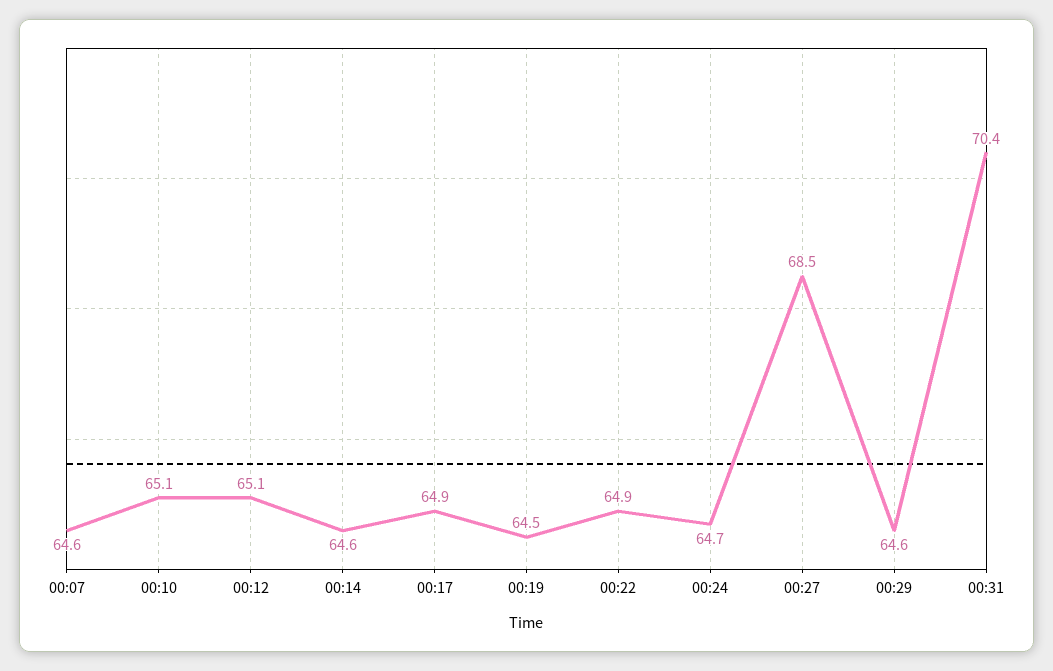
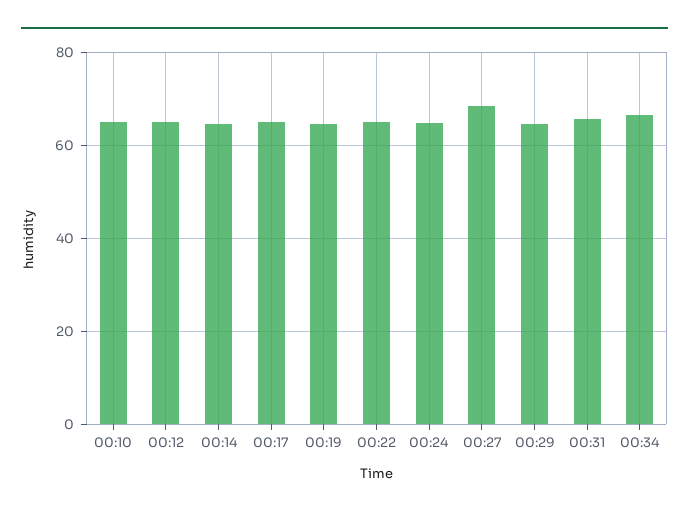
00:07: 64.6 -> none
00:31: 70.4 -> 66
00:34: none -> 66

